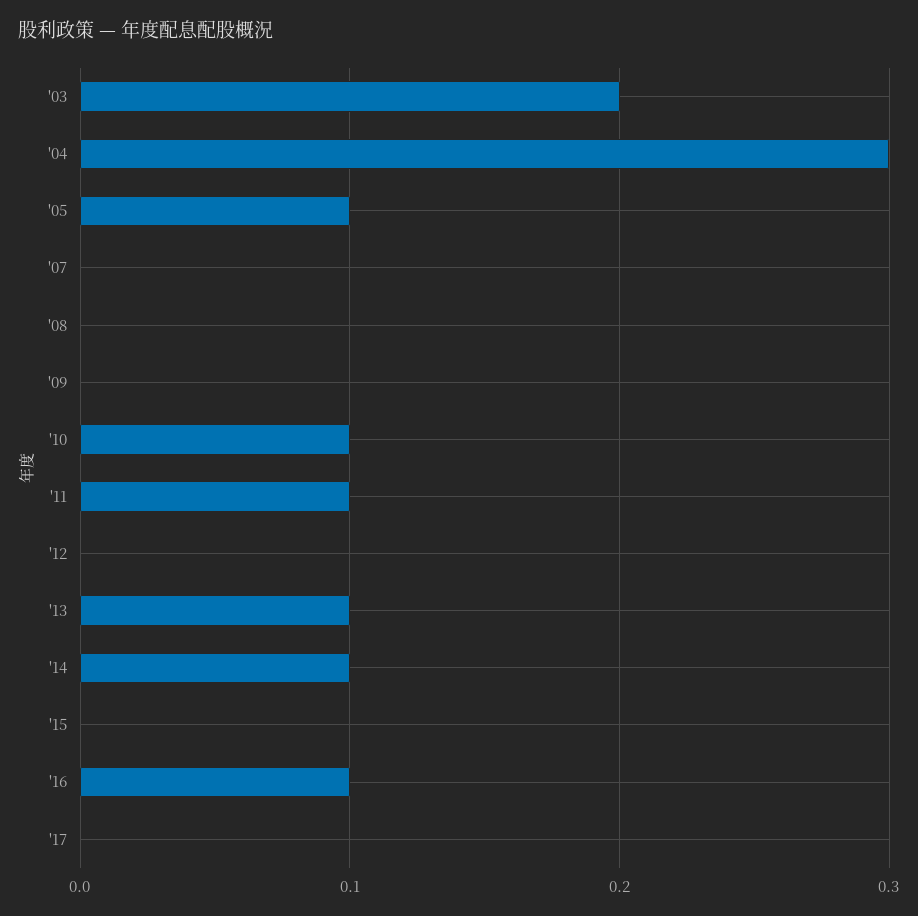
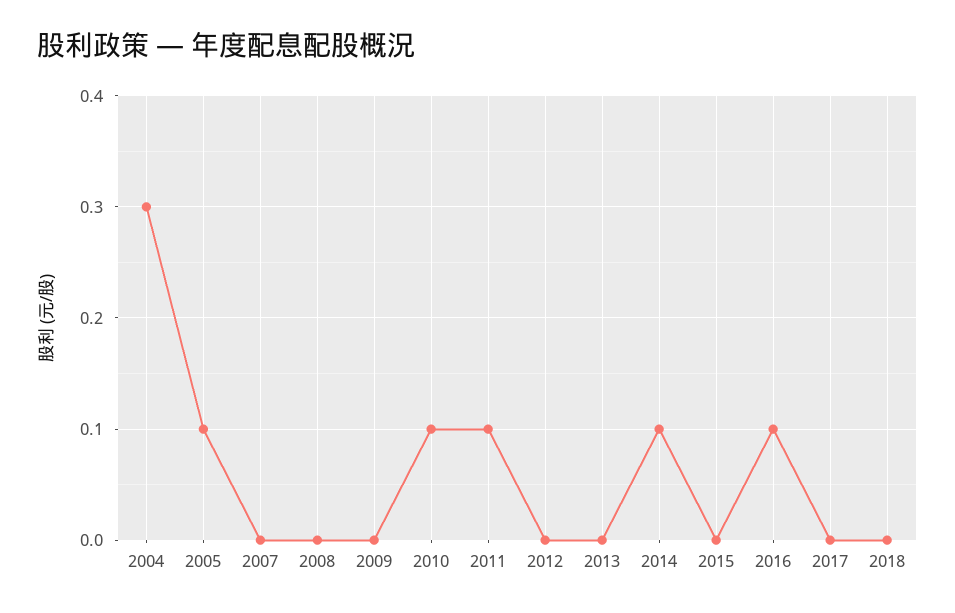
'03: 0.2 -> none
'13: 0.1 -> 0
2018: none -> 0

